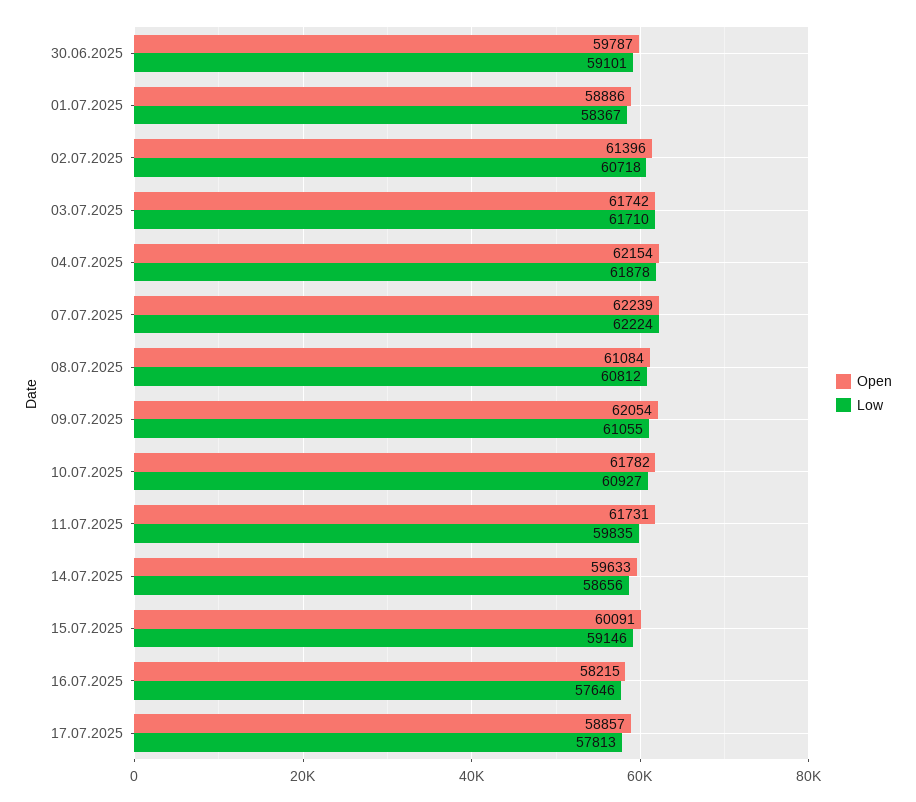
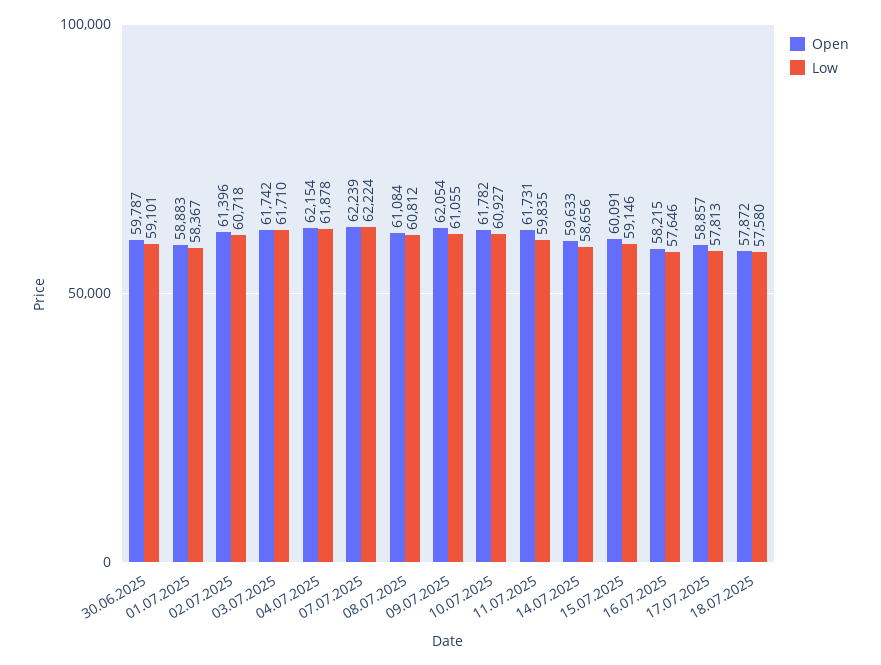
Open, 01.07.2025: 58886 -> 58883
Open, 18.07.2025: none -> 57872
Low, 18.07.2025: none -> 57580

